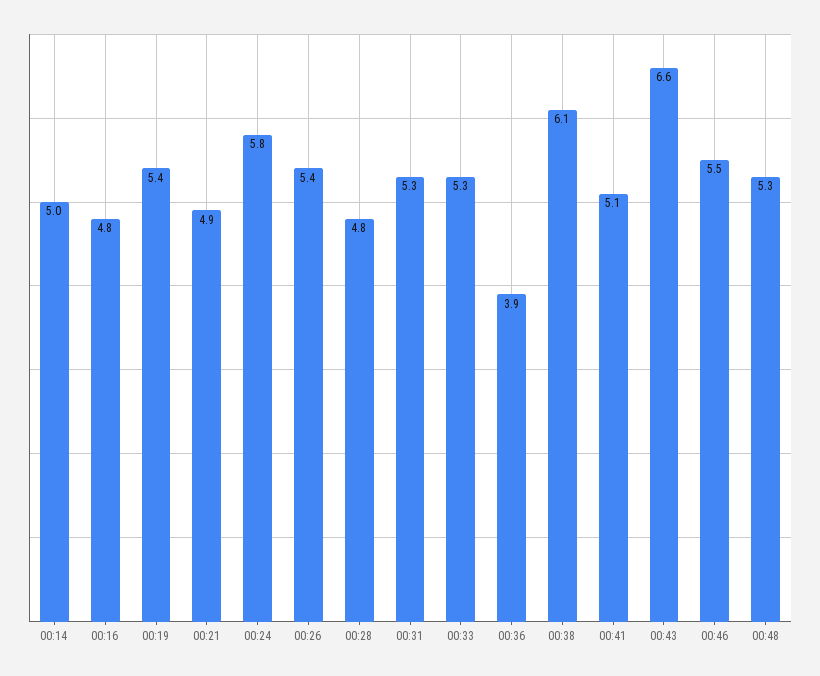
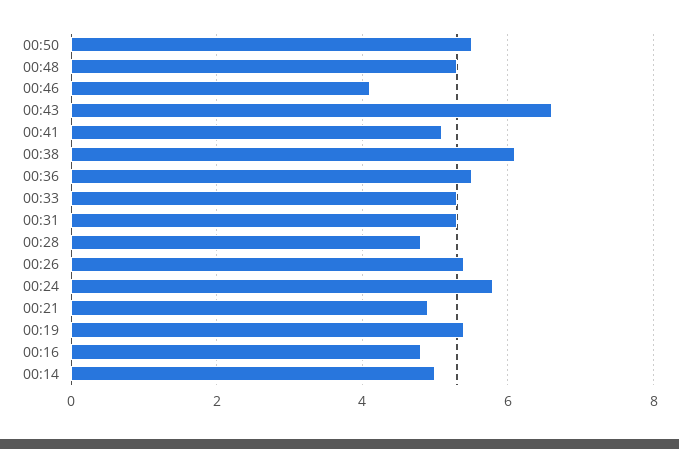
00:36: 3.9 -> 5.5
00:46: 5.5 -> 4
00:50: none -> 5.5

